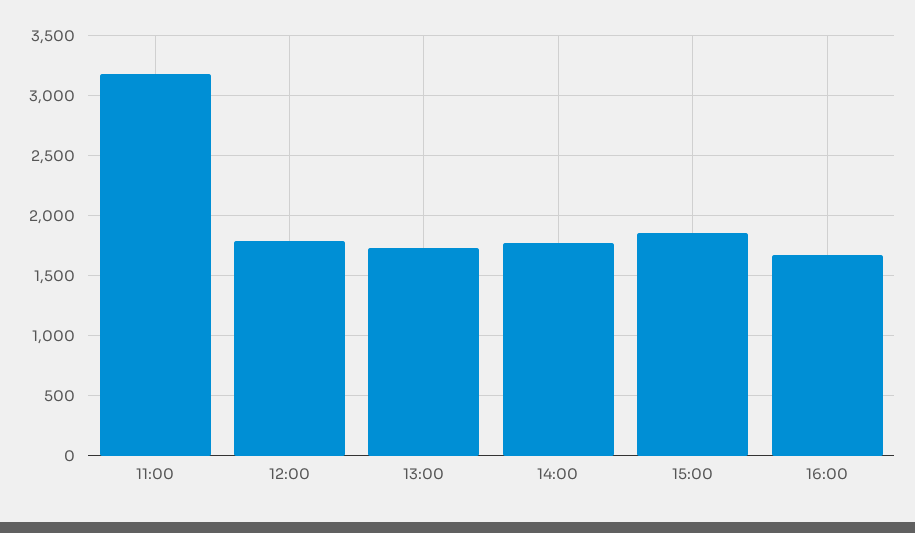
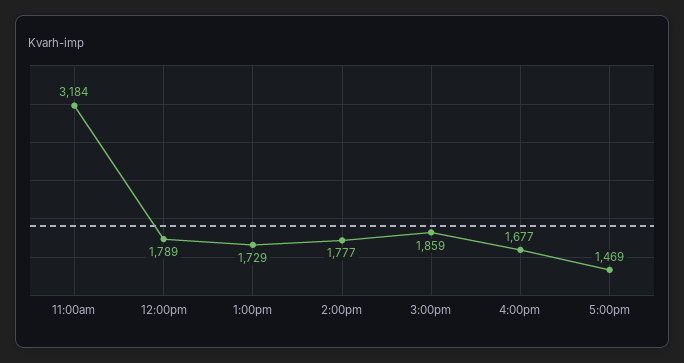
5:00pm: none -> 1469

